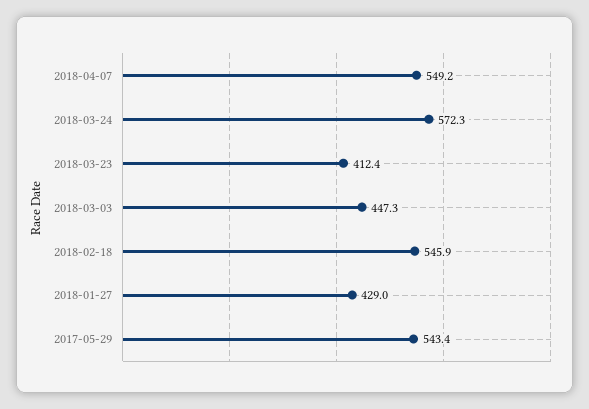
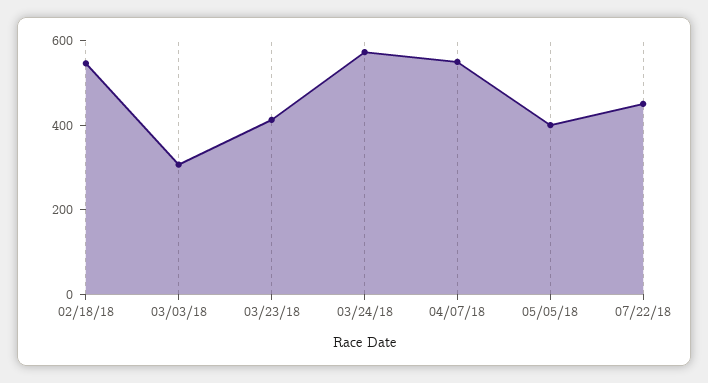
2018-03-03: 447.3 -> 300
2018-01-27: 429 -> none
2017-05-29: 543.4 -> none
05/05/18: none -> 400
07/22/18: none -> 450

